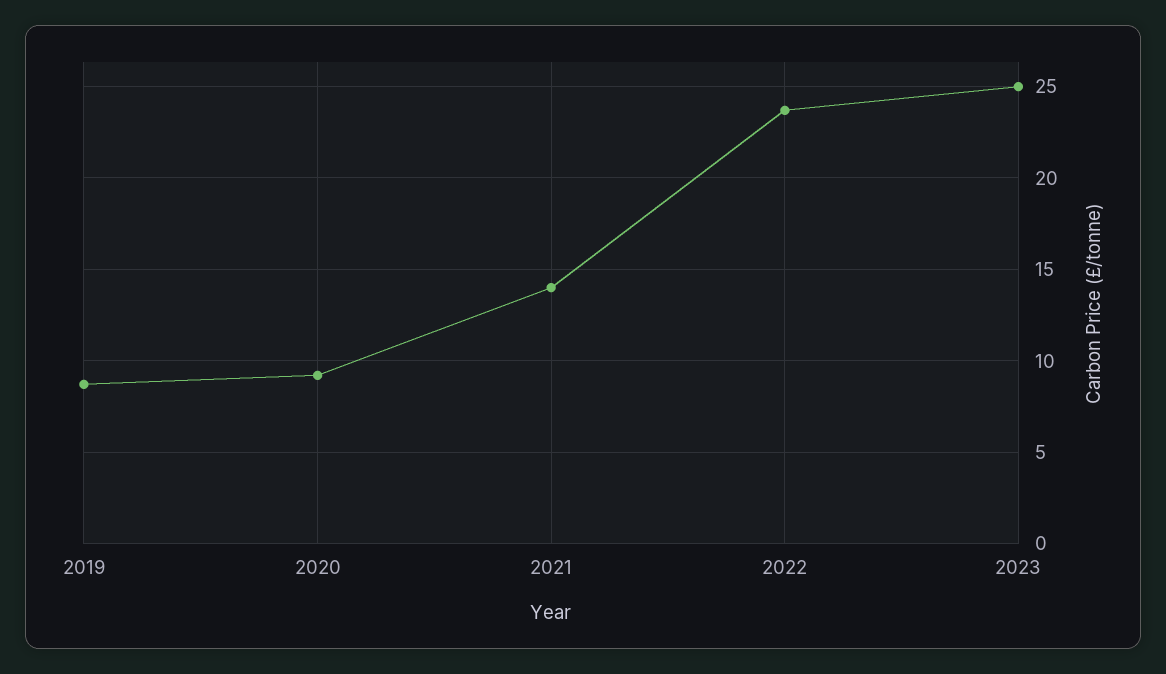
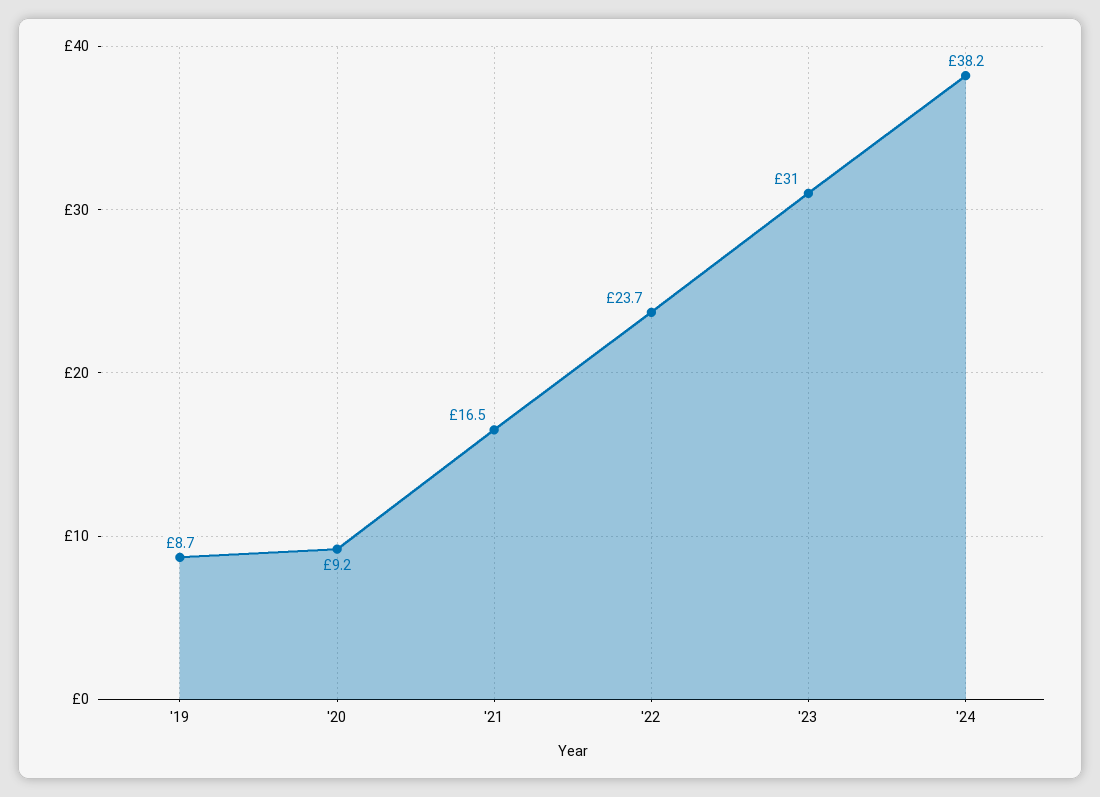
2021: 14 -> 16.5
2023: 25 -> 31
'24: none -> 38.2

